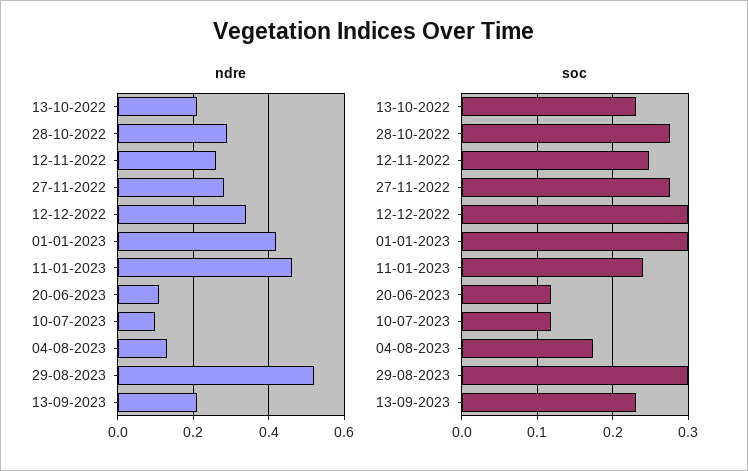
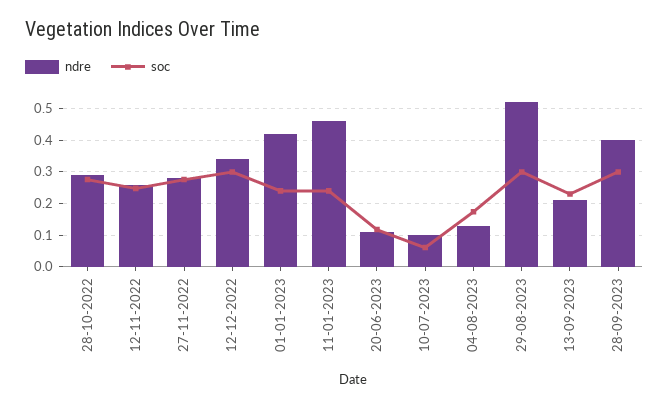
ndre, 13-10-2022: 0.2 -> none
soc, 13-10-2022: 0.23 -> none
soc, 01-01-2023: 0.3 -> 0.24
soc, 10-07-2023: 0.12 -> 0.06
ndre, 28-09-2023: none -> 0.4
soc, 28-09-2023: none -> 0.3

